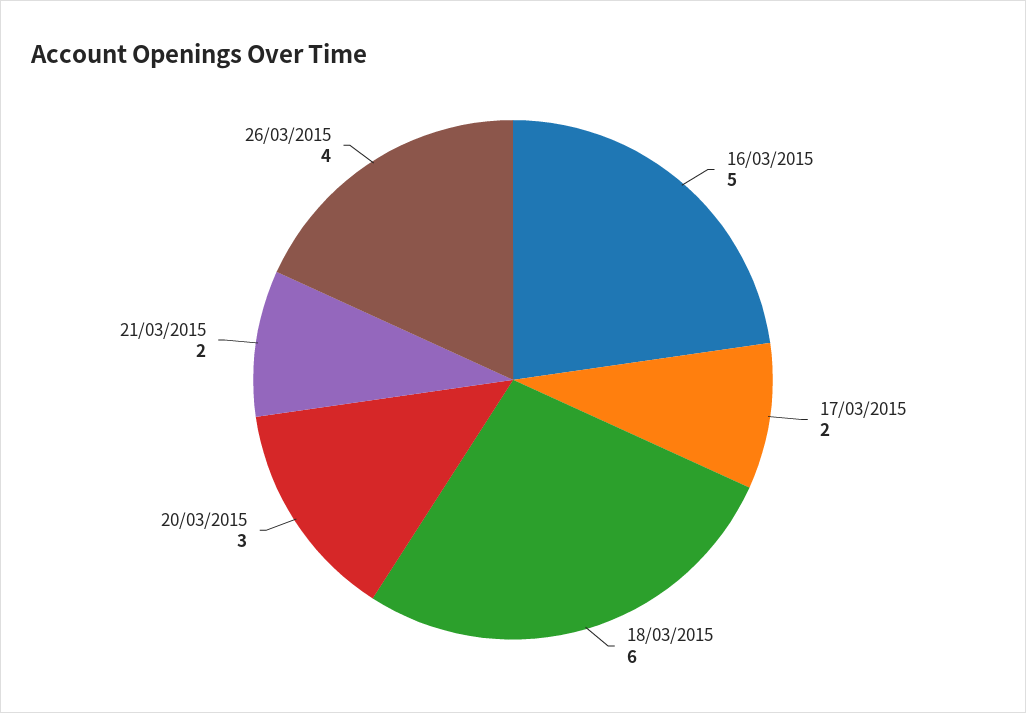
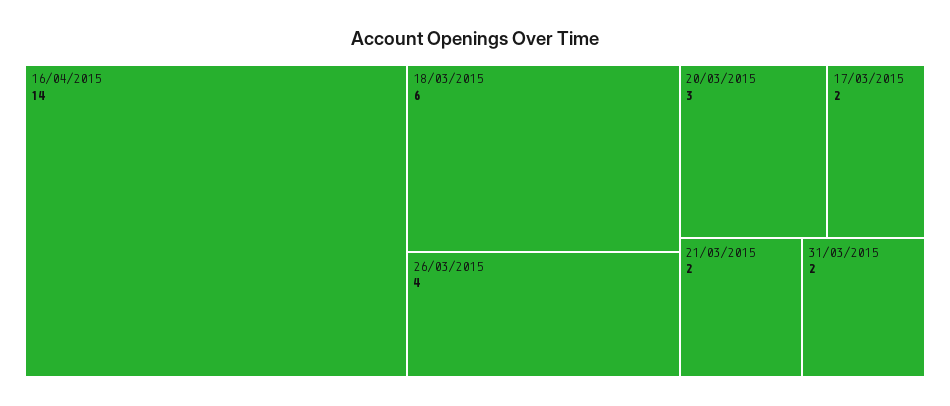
16/03/2015: 5 -> none
16/04/2015: none -> 14
31/03/2015: none -> 2

